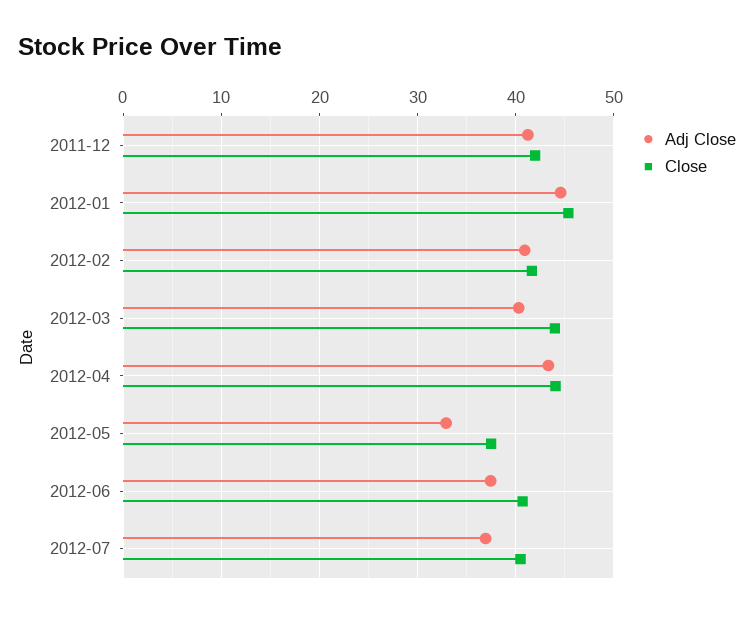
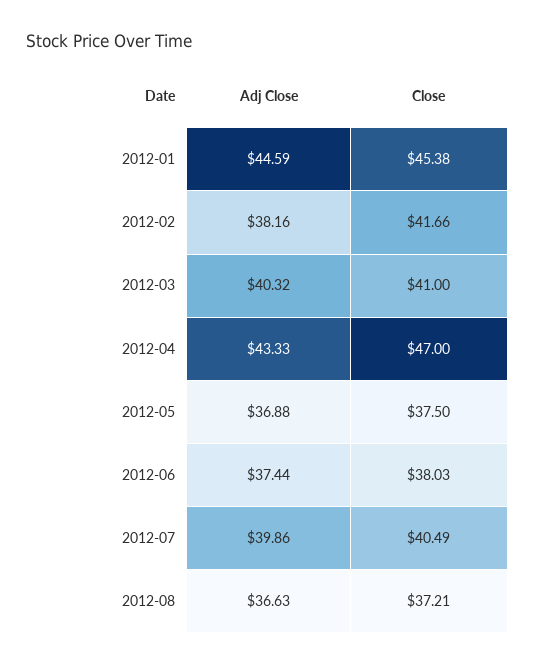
Adj Close, 2011-12: 41 -> none
Close, 2011-12: 42 -> none
Adj Close, 2012-02: 41 -> 38.16
Close, 2012-03: 44 -> 41
Close, 2012-04: 44 -> 47
Adj Close, 2012-05: 33 -> 36.88
Close, 2012-06: 41 -> 38.03
Adj Close, 2012-07: 37 -> 39.86
Adj Close, 2012-08: none -> 36.63
Close, 2012-08: none -> 37.21

